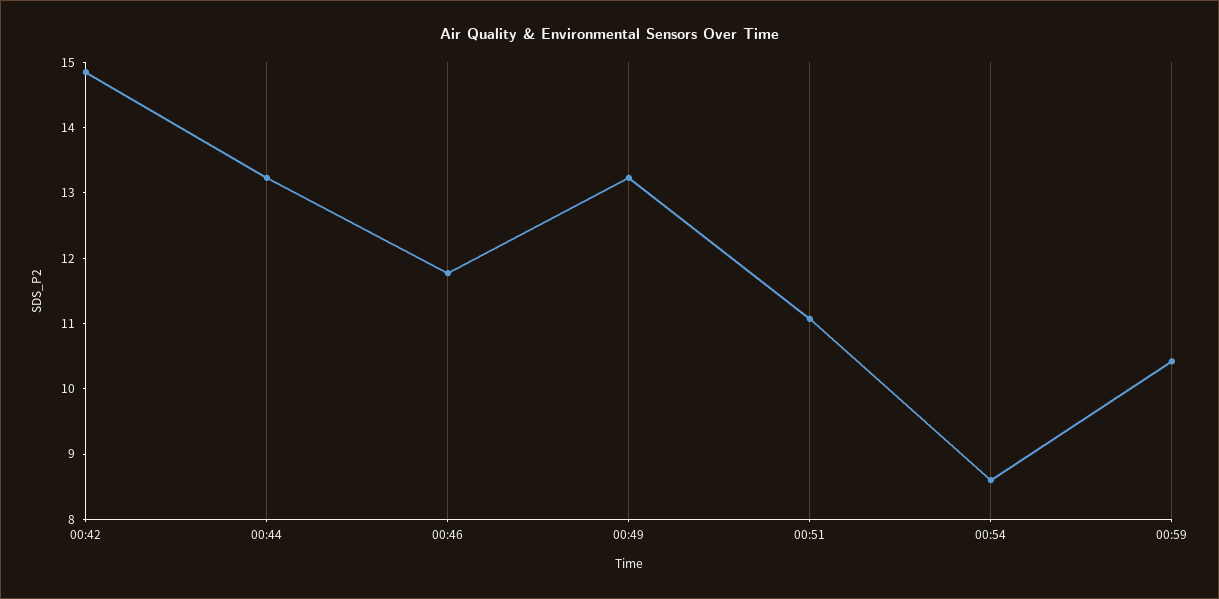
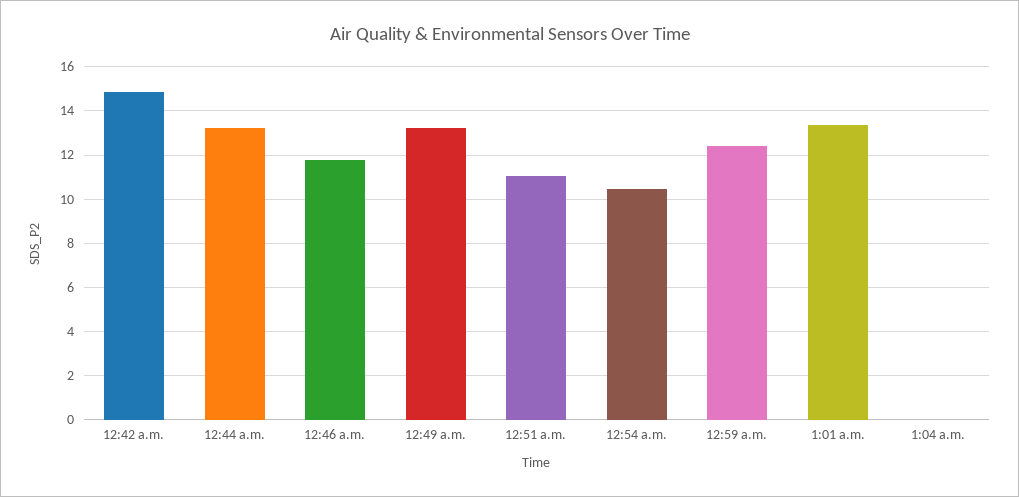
00:54: 8.6 -> 10.5
00:59: 10.4 -> 12.5
1:01 a.m.: none -> 13.5
1:04 a.m.: none -> 0

